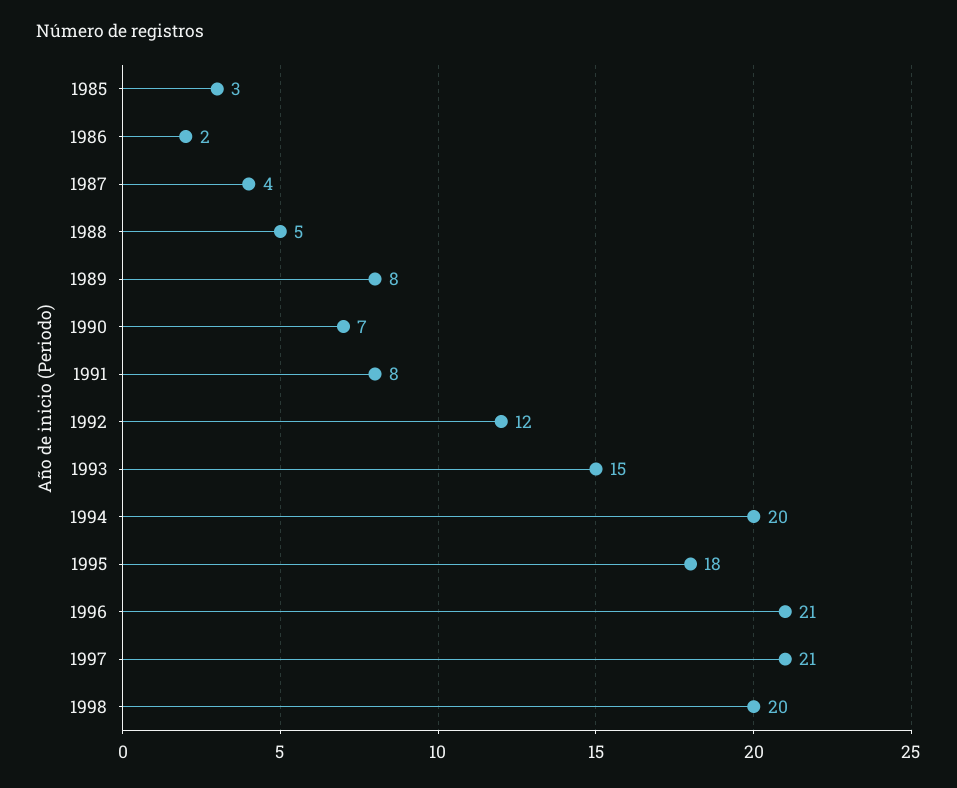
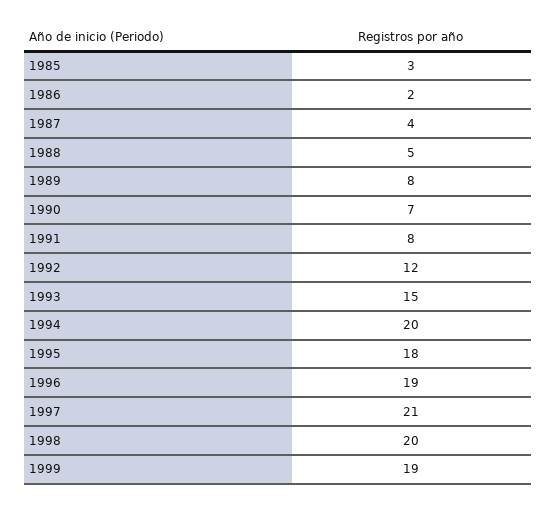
1996: 21 -> 19
1999: none -> 19

